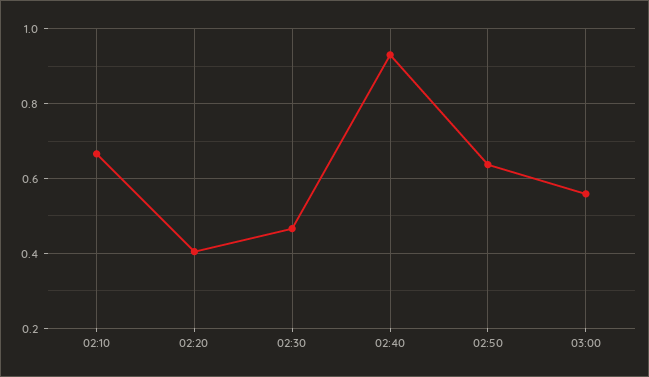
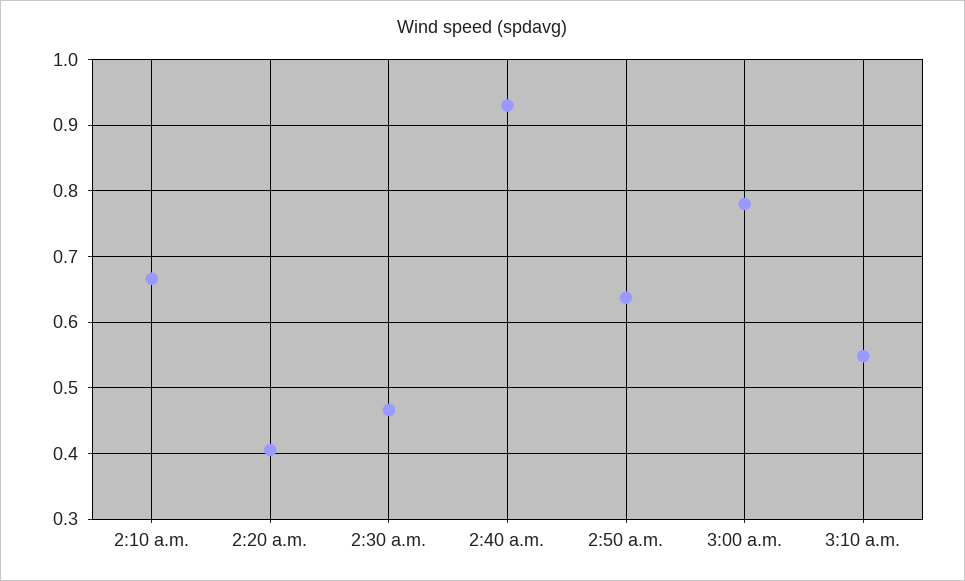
03:00: 0.56 -> 0.78
3:10 a.m.: none -> 0.55

